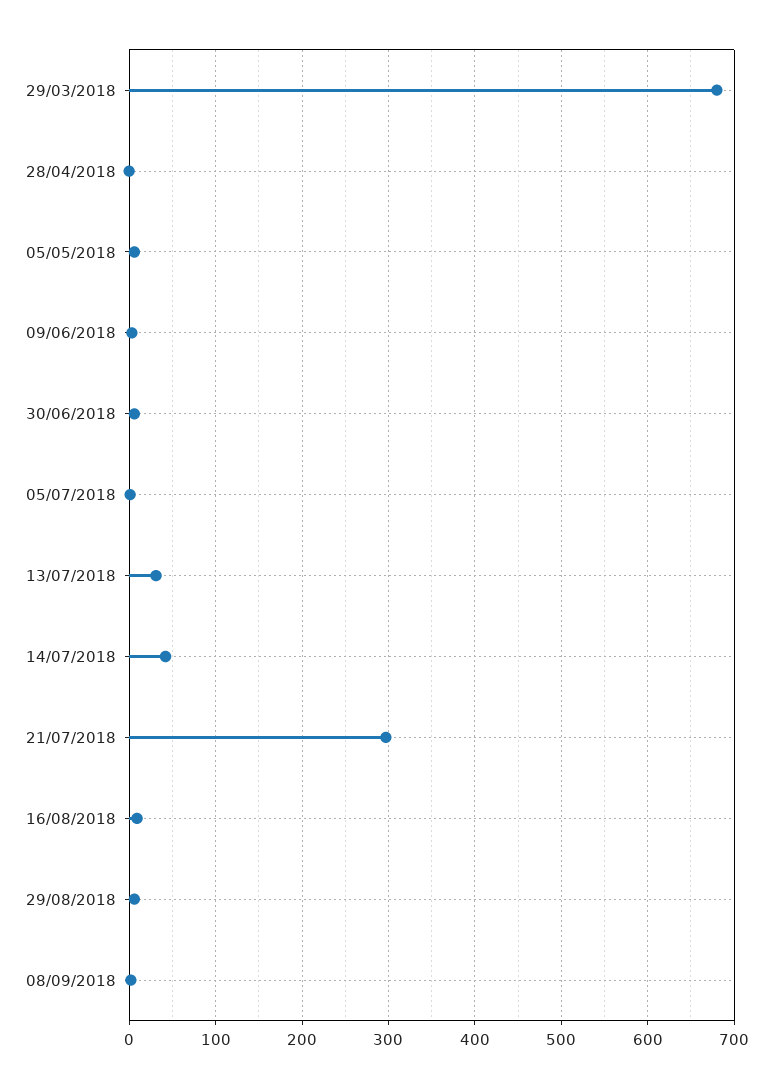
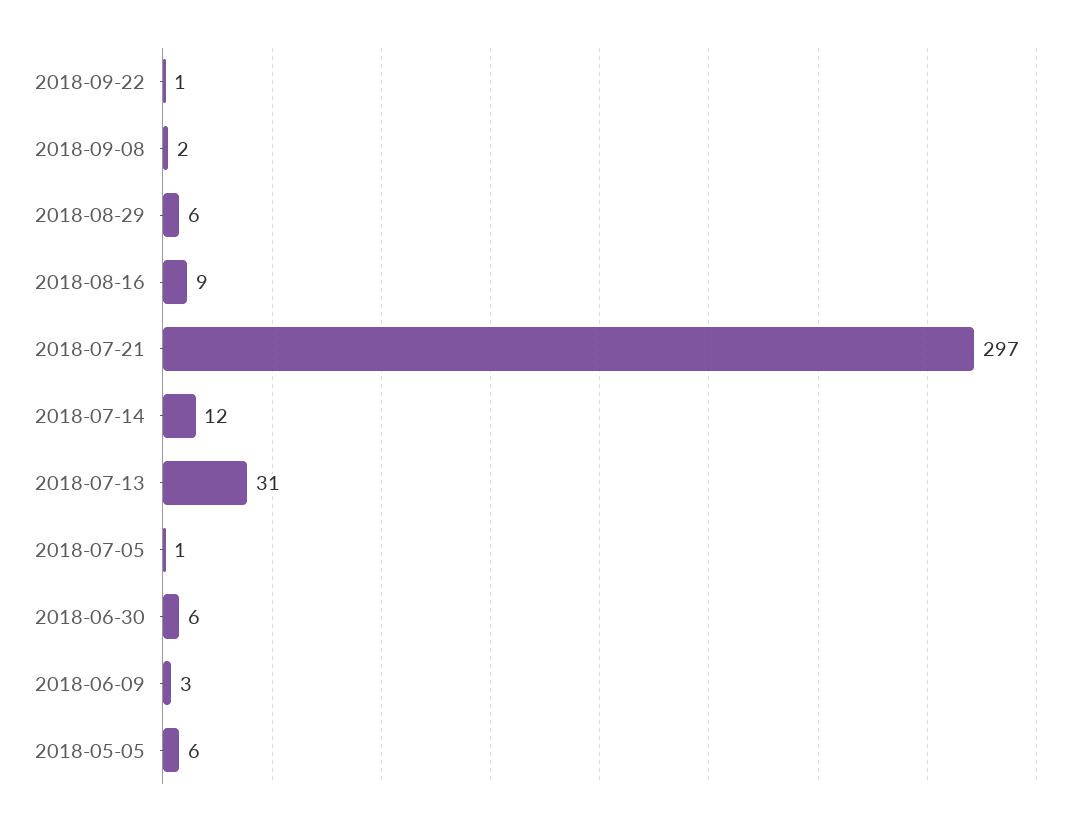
29/03/2018: 680 -> none
28/04/2018: 0 -> none
14/07/2018: 40 -> 12
2018-09-22: none -> 1

